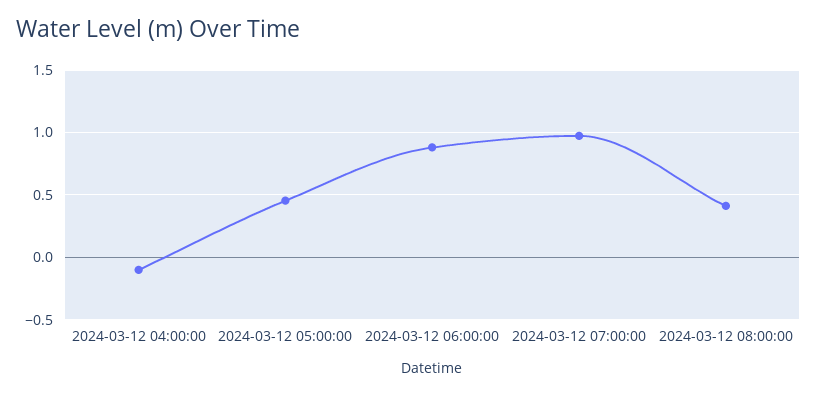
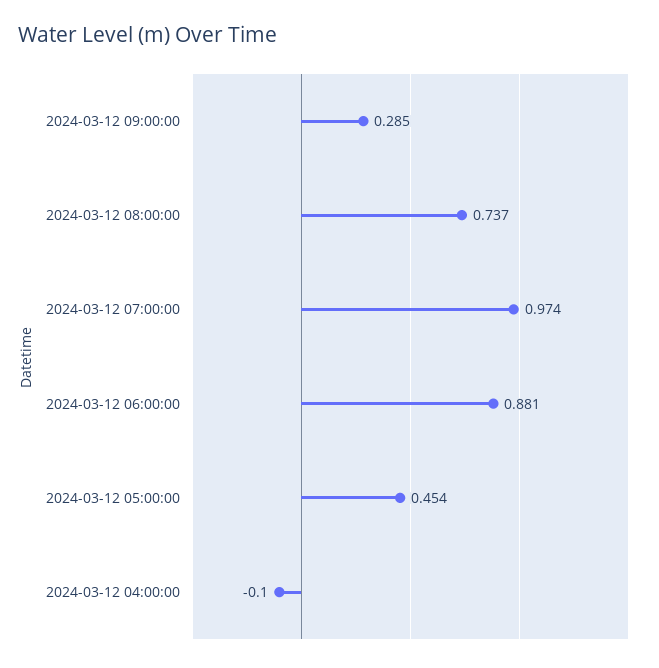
2024-03-12 08:00:00: 0.4 -> 0.737
2024-03-12 09:00:00: none -> 0.285

